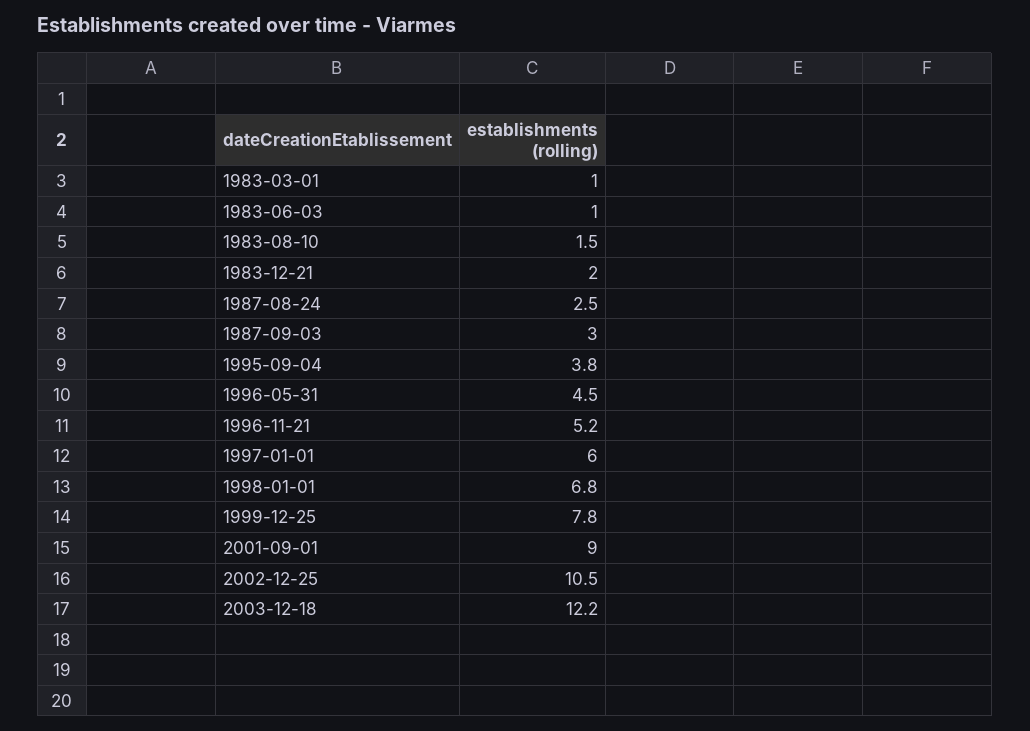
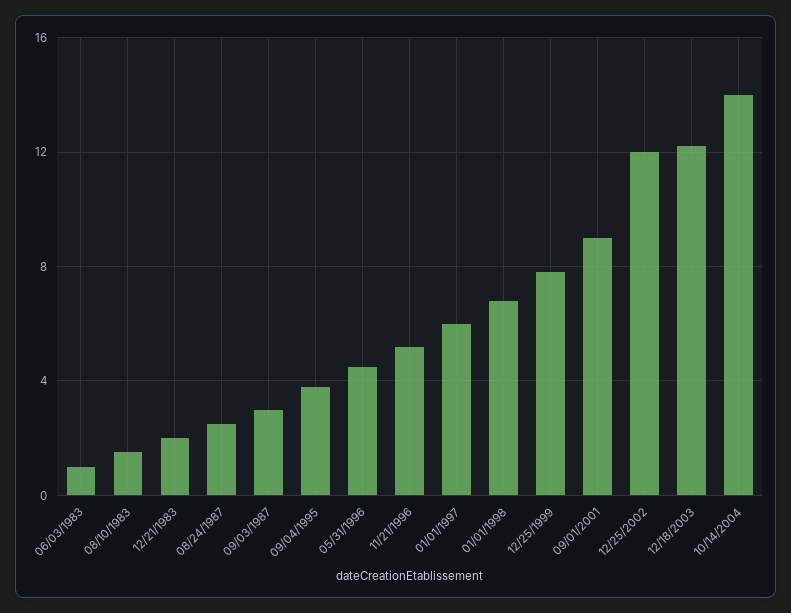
1983-03-01: 1 -> none
2002-12-25: 10.5 -> 12
10/14/2004: none -> 14

